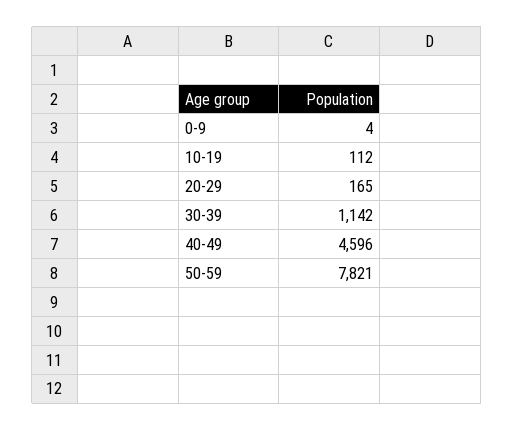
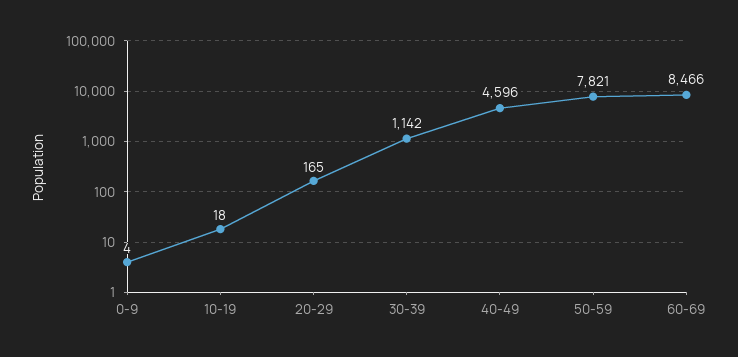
10-19: 112 -> 18
60-69: none -> 8466

